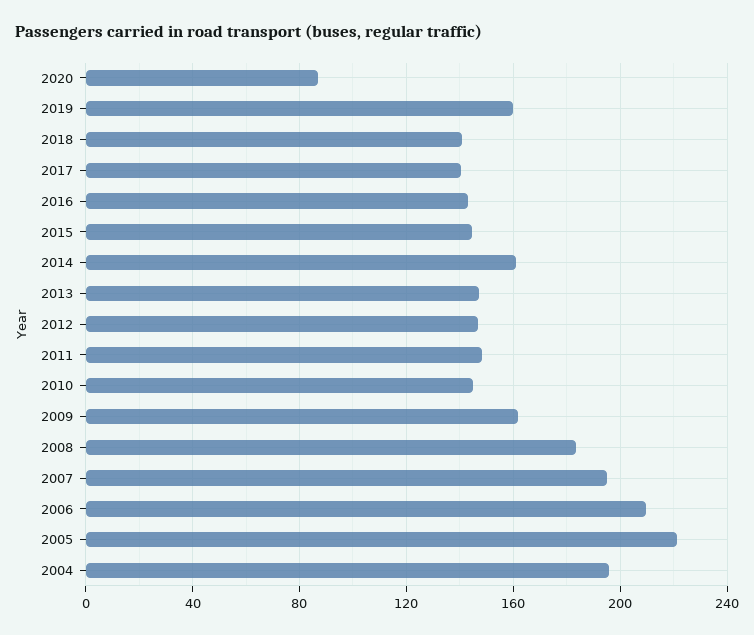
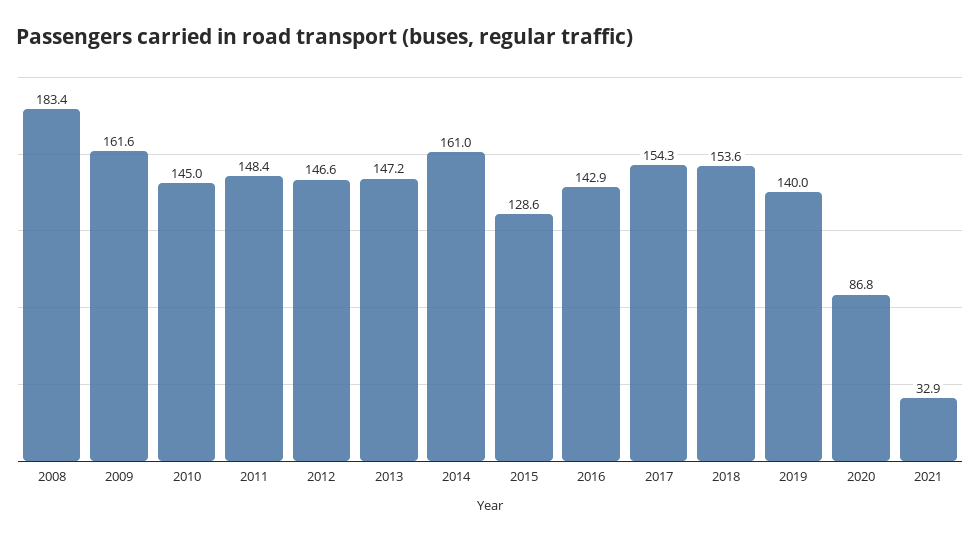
2019: 160 -> 140
2018: 140 -> 153.6
2017: 140 -> 154.3
2015: 145 -> 128.6
2007: 195 -> none
2006: 210 -> none
2005: 220 -> none
2004: 195 -> none
2021: none -> 32.9

